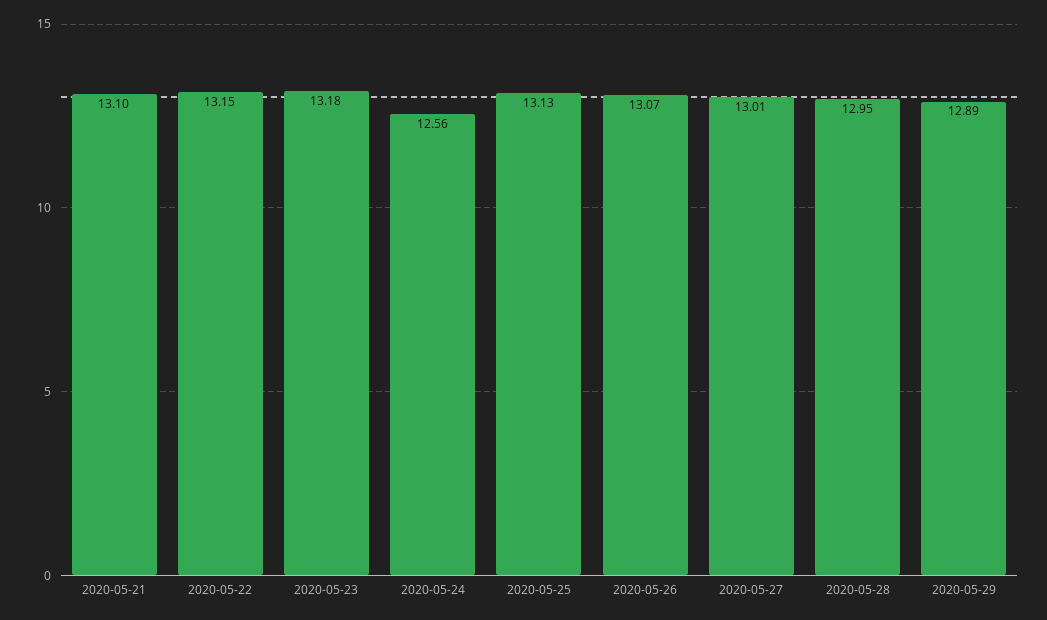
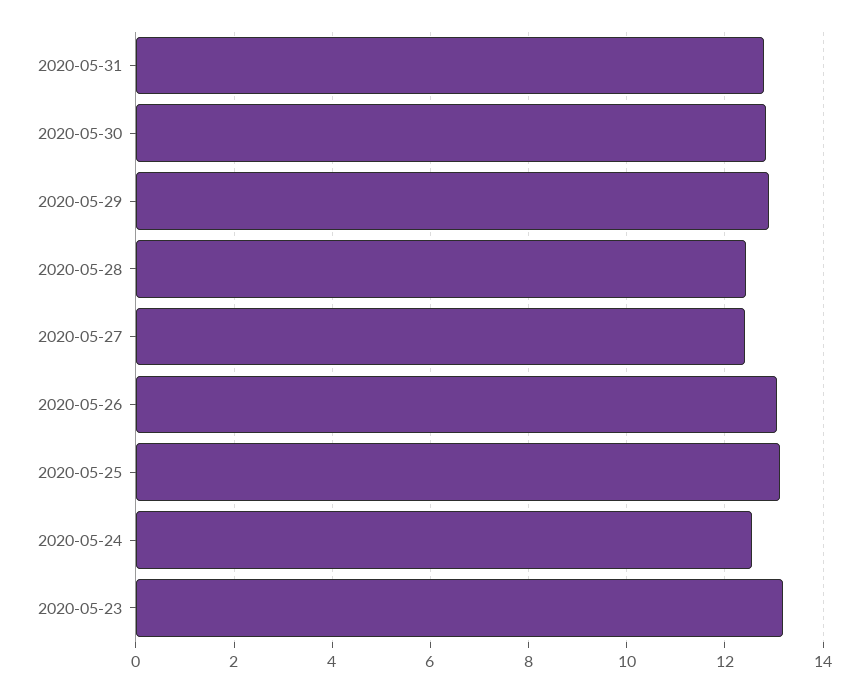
2020-05-21: 13.1 -> none
2020-05-22: 13.15 -> none
2020-05-27: 13.01 -> 12.4
2020-05-28: 12.95 -> 12.4
2020-05-31: none -> 12.8
2020-05-30: none -> 12.8

